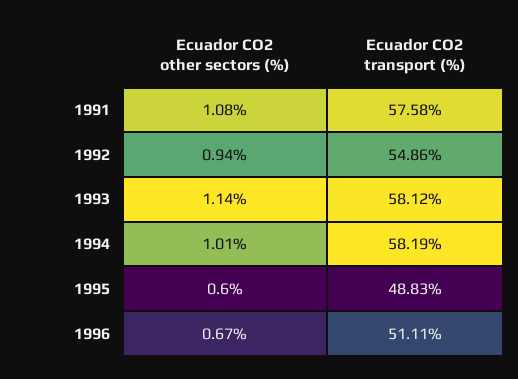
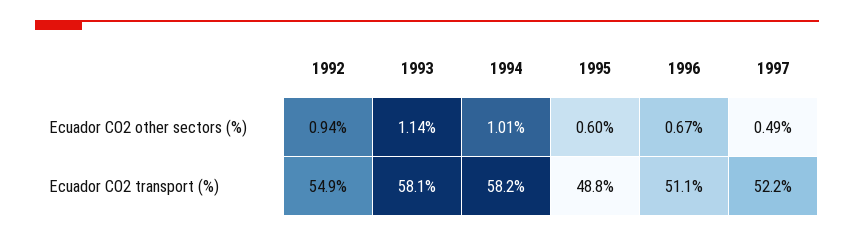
Ecuador CO2 other sectors (%), 1991: 1.08 -> none
Ecuador CO2 transport (%), 1991: 57.58 -> none
Ecuador CO2 other sectors (%), 1997: none -> 0.49
Ecuador CO2 transport (%), 1997: none -> 52.2

